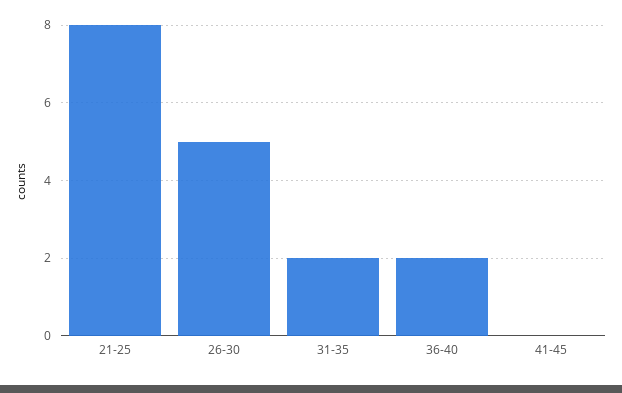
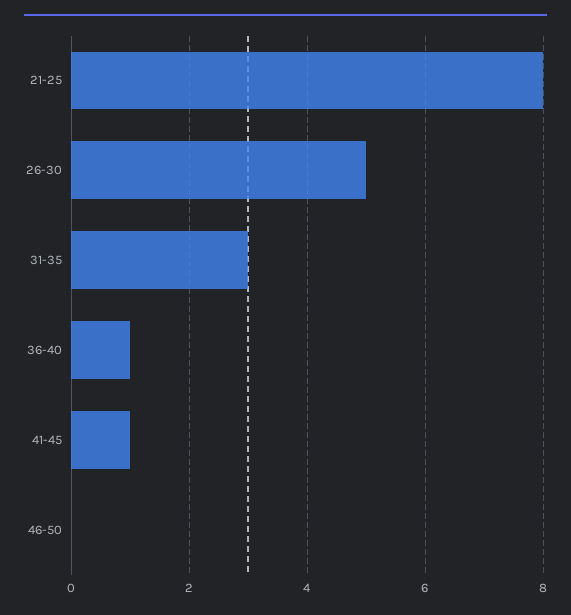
31-35: 2 -> 3
36-40: 2 -> 1
41-45: 0 -> 1
46-50: none -> 0

